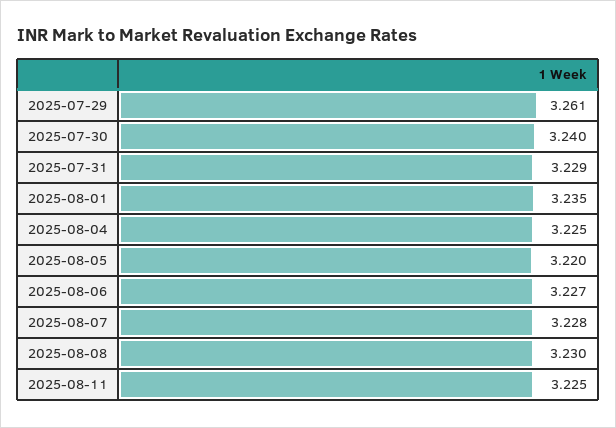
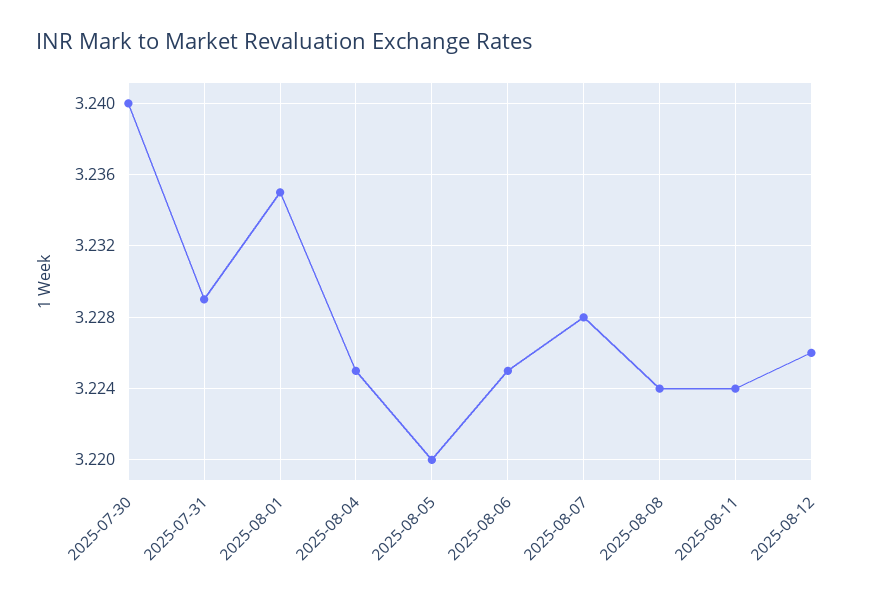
2025-07-29: 3.261 -> none
2025-08-06: 3.227 -> 3.225
2025-08-08: 3.23 -> 3.224
2025-08-11: 3.225 -> 3.224
2025-08-12: none -> 3.226

